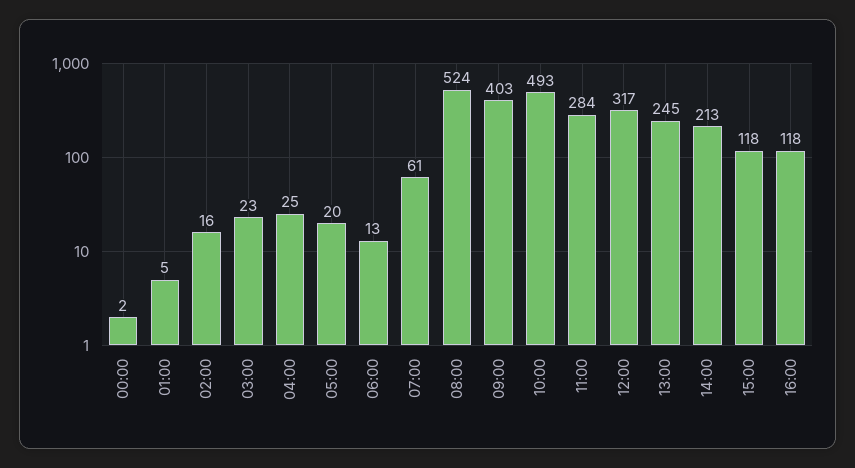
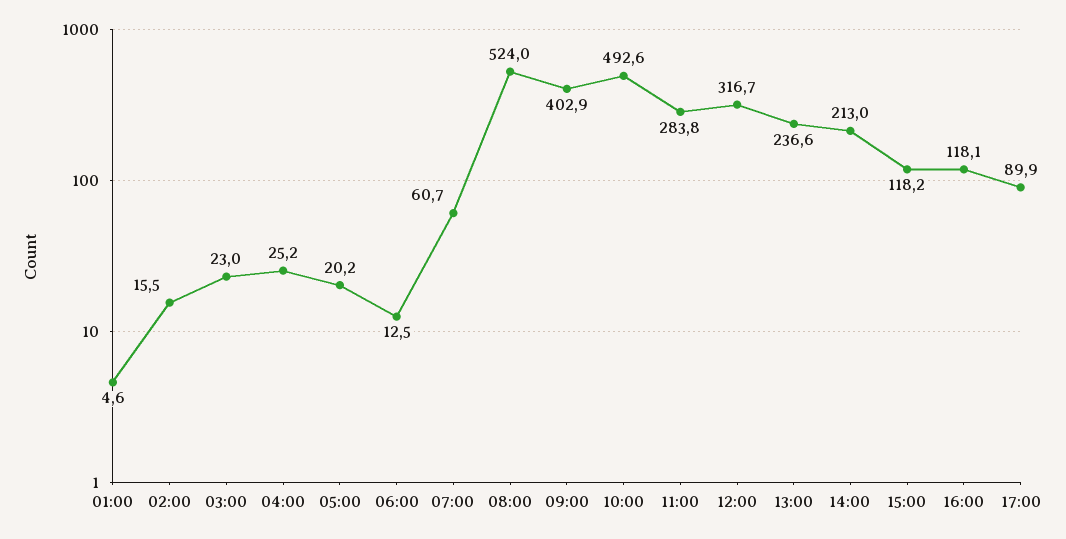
00:00: 2 -> none
13:00: 245 -> 236.6
17:00: none -> 89.9

